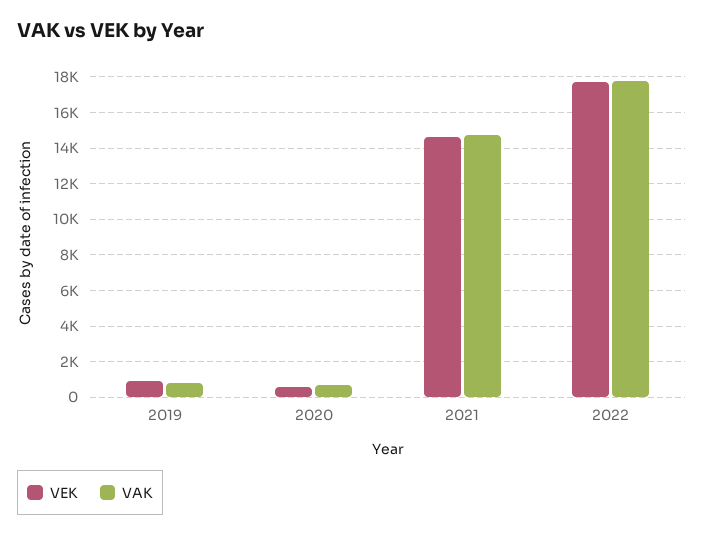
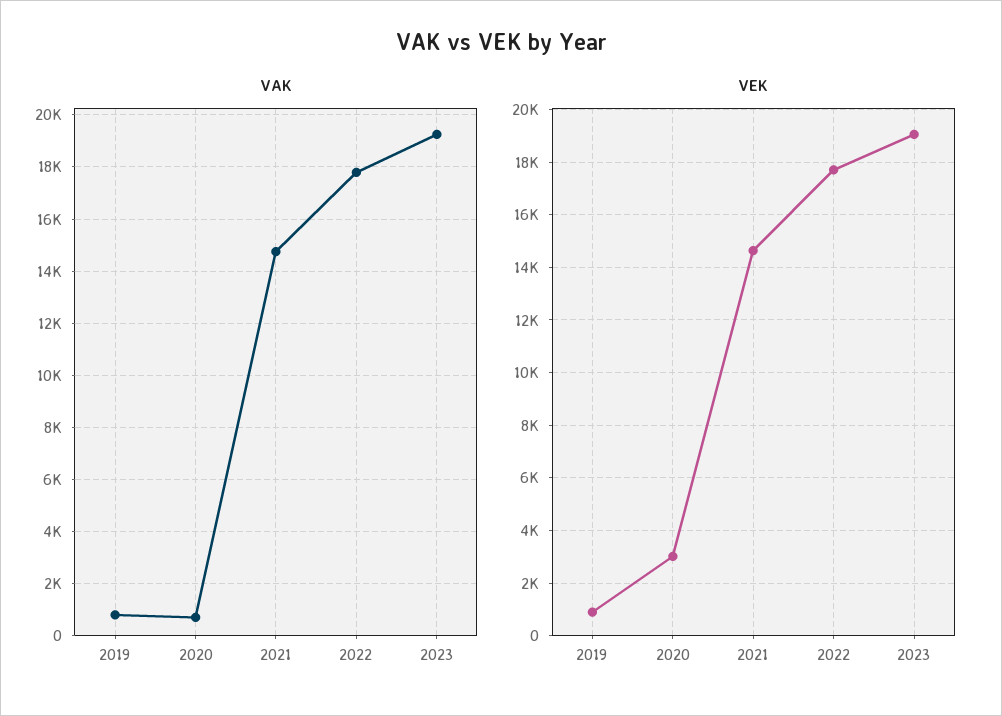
VEK, 2020: 500 -> 3000
VAK, 2023: none -> 19250
VEK, 2023: none -> 19000

